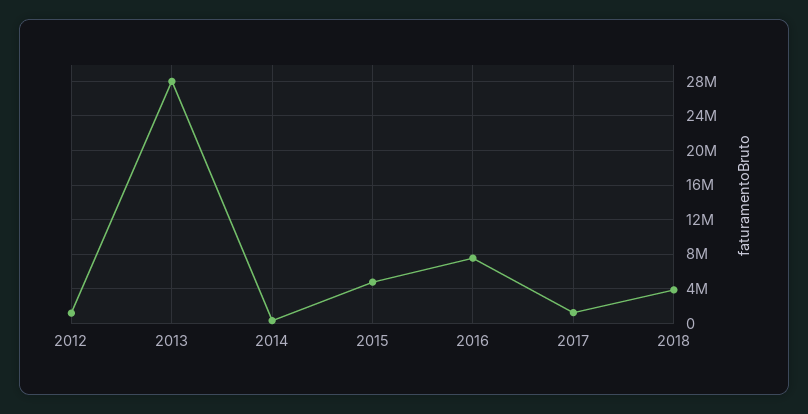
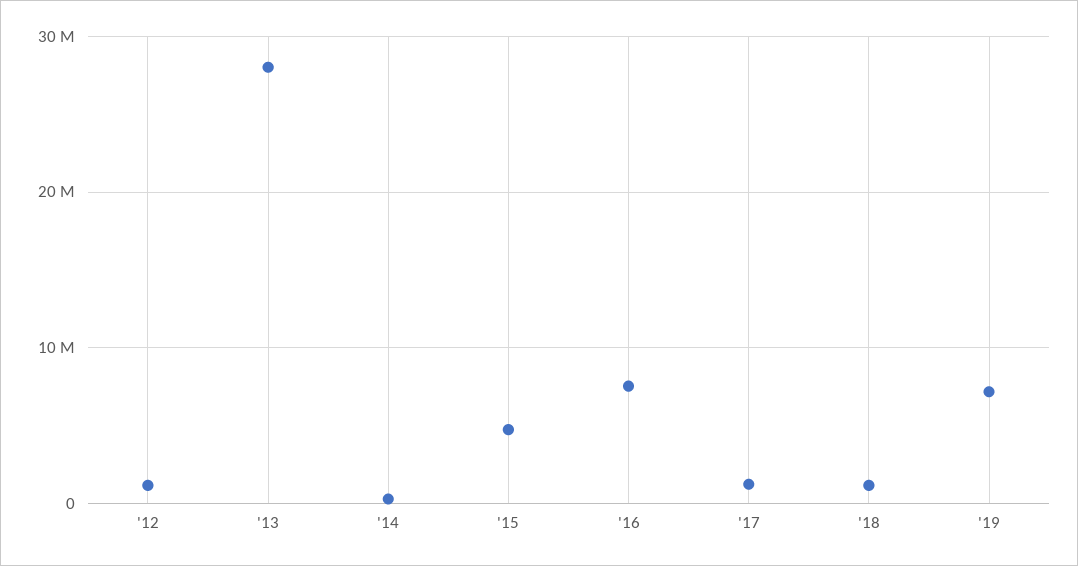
2018: 4000000 -> 1000000
'19: none -> 7000000

